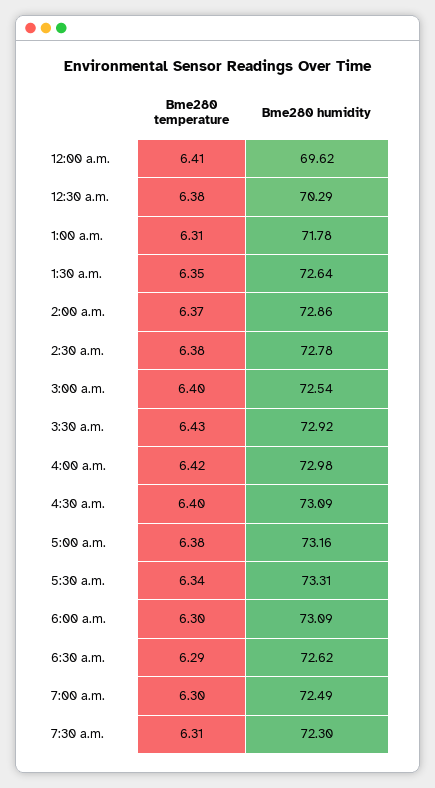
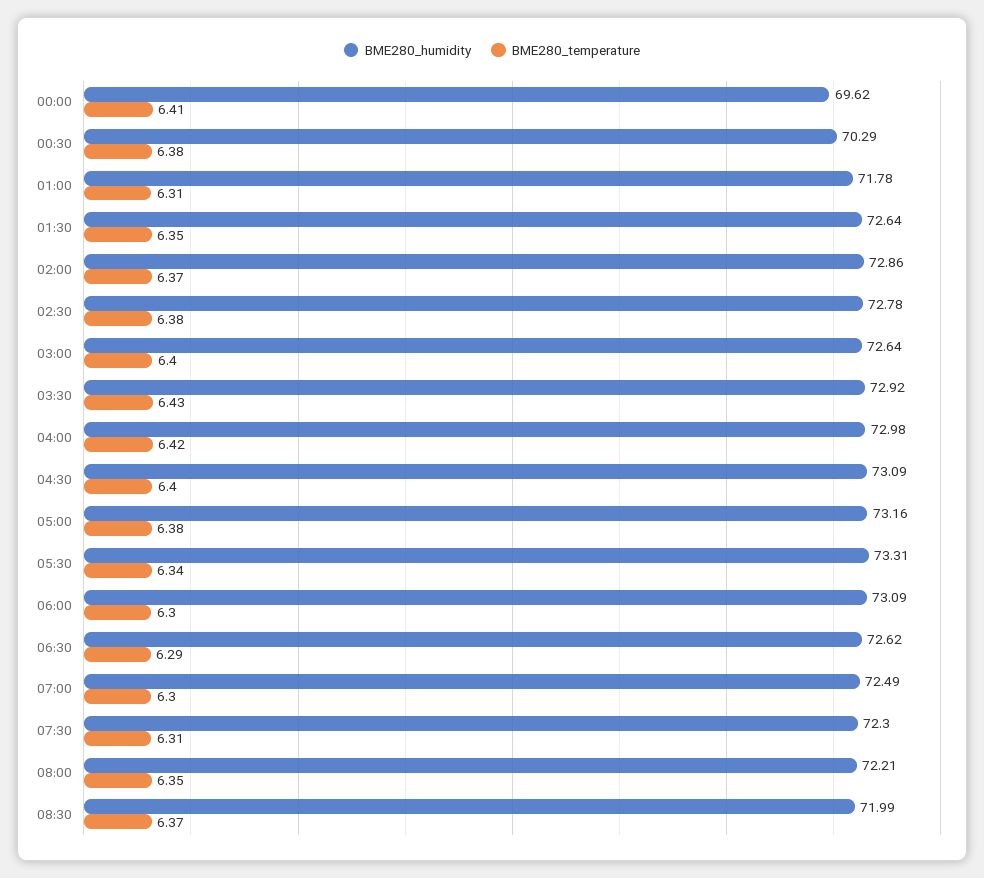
Bme280 humidity, 3:00 a.m.: 72.54 -> 72.64
Bme280 humidity, 08:00: none -> 72.21
Bme280 temperature, 08:00: none -> 6.35
Bme280 humidity, 08:30: none -> 71.99
Bme280 temperature, 08:30: none -> 6.37

